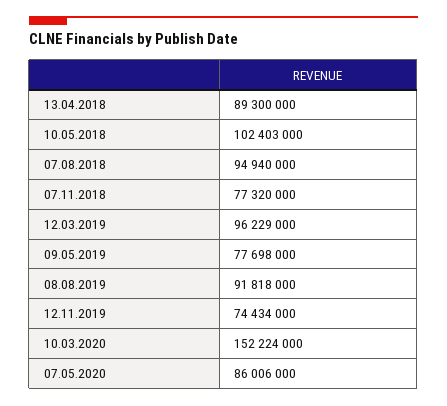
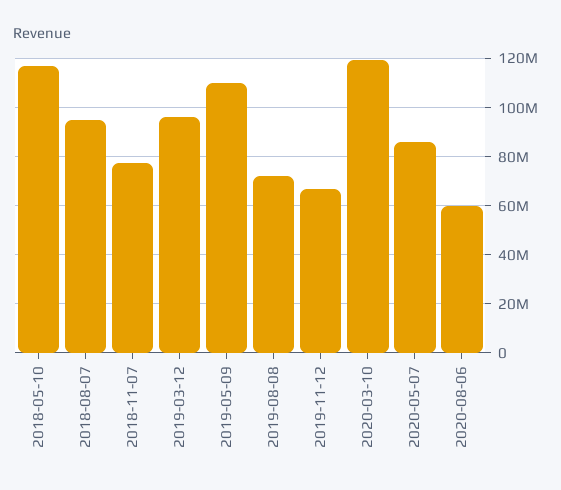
13.04.2018: 89300000 -> none
10.05.2018: 102403000 -> 117500000
09.05.2019: 77698000 -> 110000000
08.08.2019: 91818000 -> 72500000
12.11.2019: 74434000 -> 67500000
10.03.2020: 152224000 -> 120000000
2020-08-06: none -> 60000000

